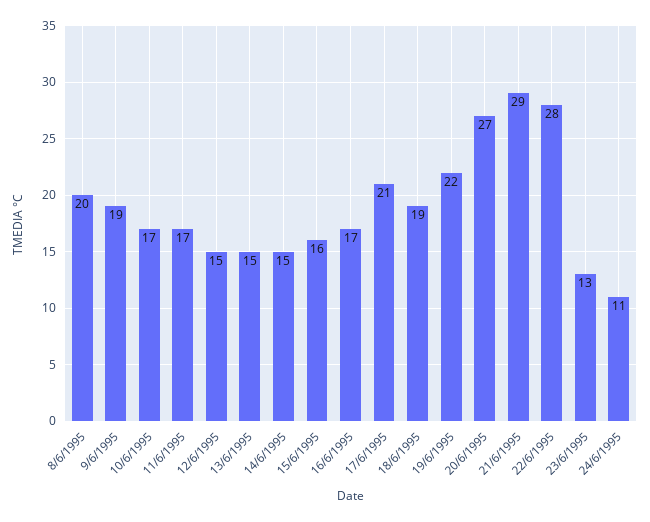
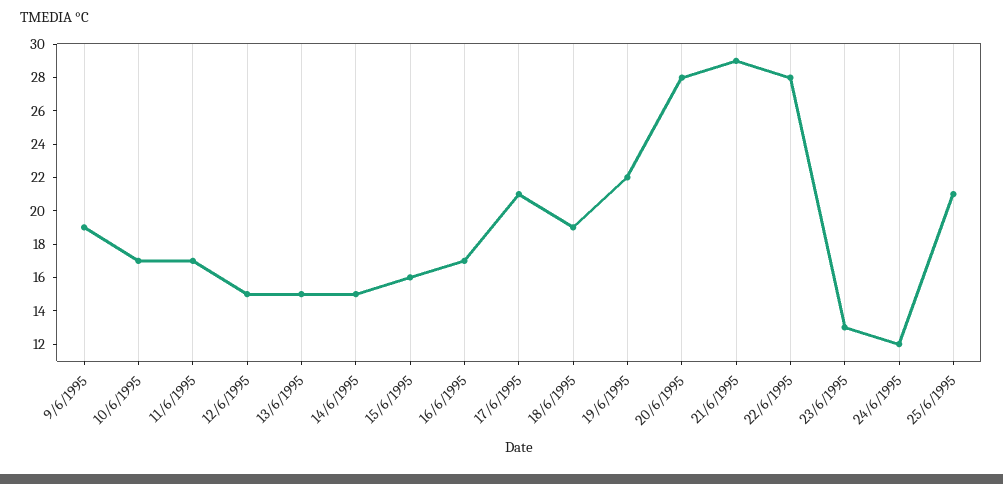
8/6/1995: 20 -> none
20/6/1995: 27 -> 28
24/6/1995: 11 -> 12
25/6/1995: none -> 21

